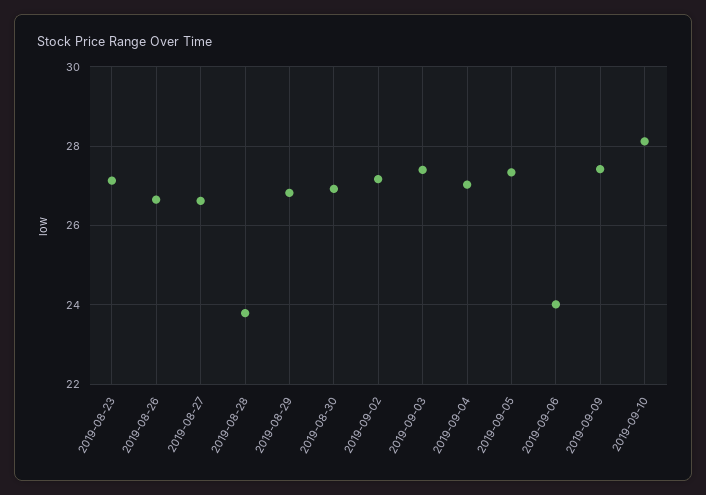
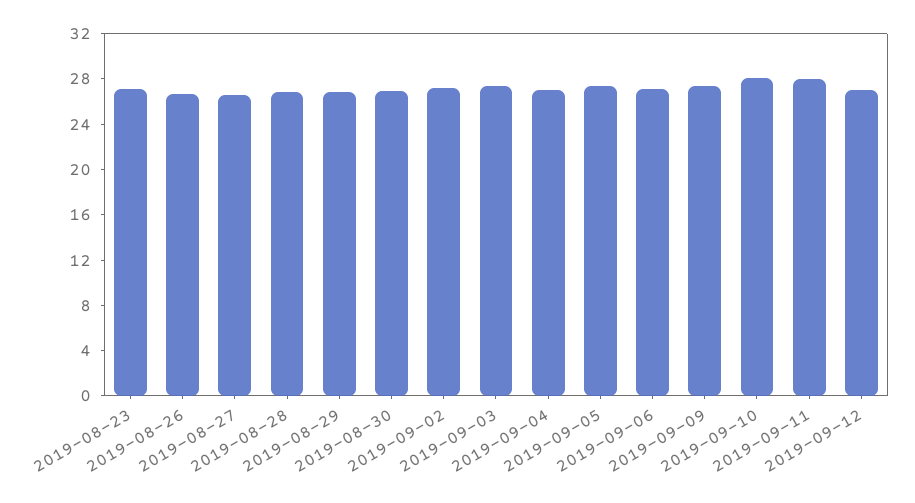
2019-08-28: 23.8 -> 27
2019-09-06: 24 -> 27
2019-09-11: none -> 28
2019-09-12: none -> 27

